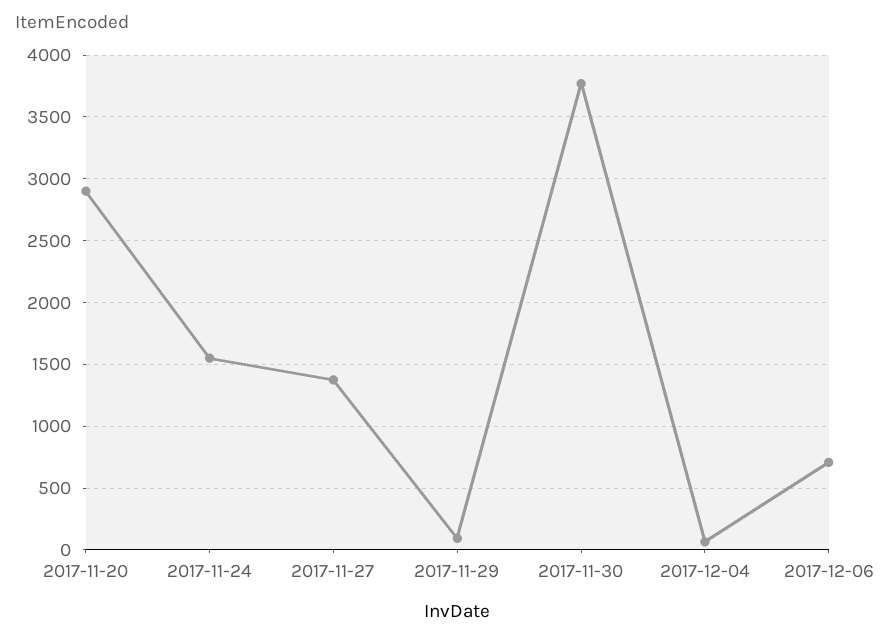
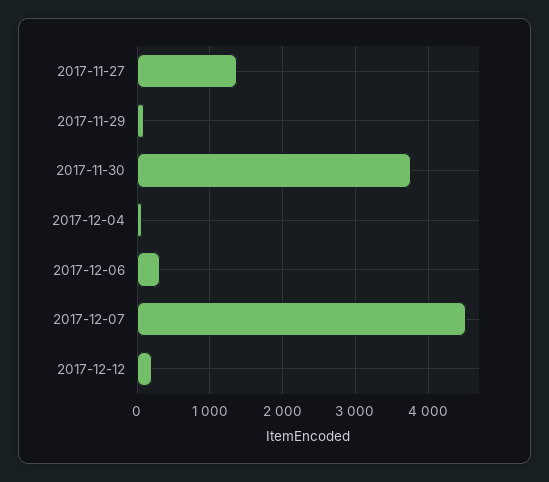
2017-11-20: 2900 -> none
2017-11-24: 1550 -> none
2017-12-06: 700 -> 300
2017-12-07: none -> 4500
2017-12-12: none -> 200

